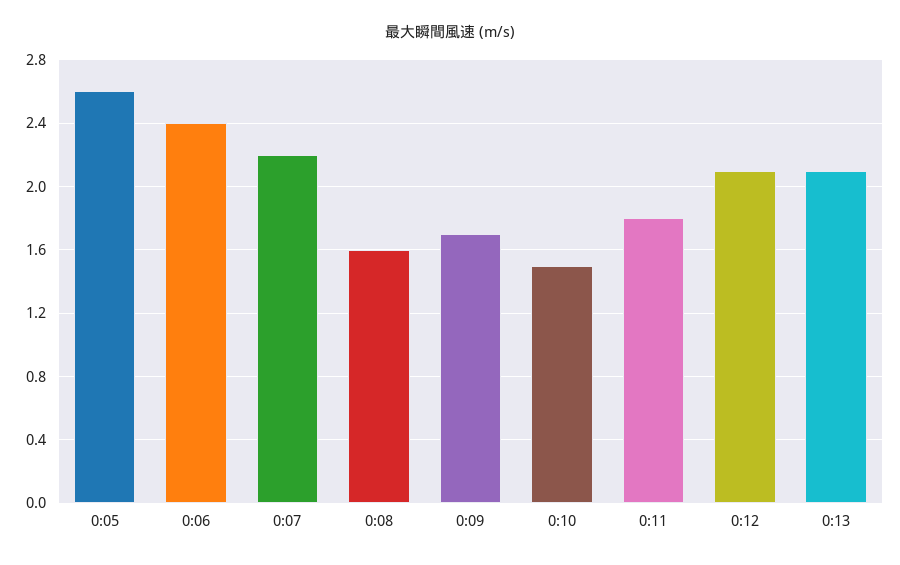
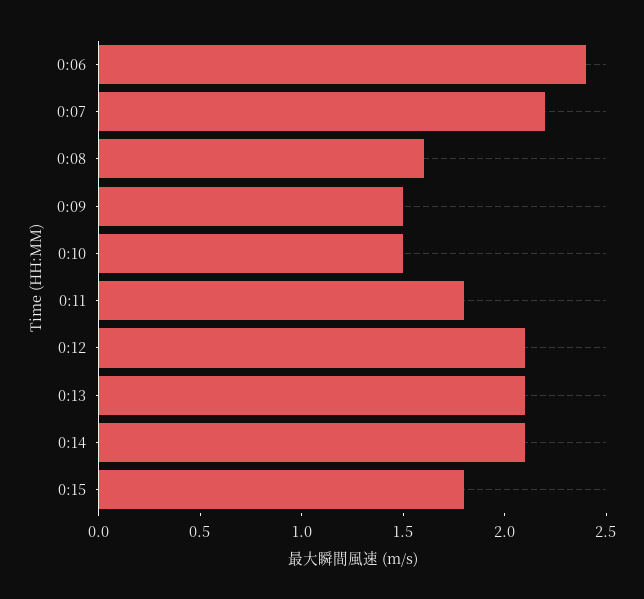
0:05: 2.6 -> none
0:09: 1.7 -> 1.5
0:14: none -> 2.1
0:15: none -> 1.8

